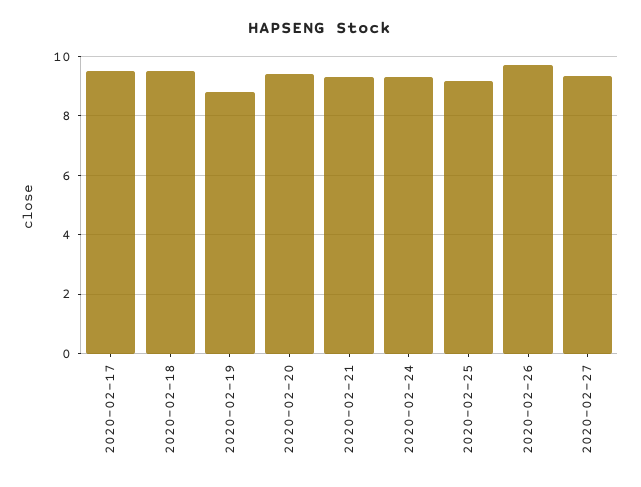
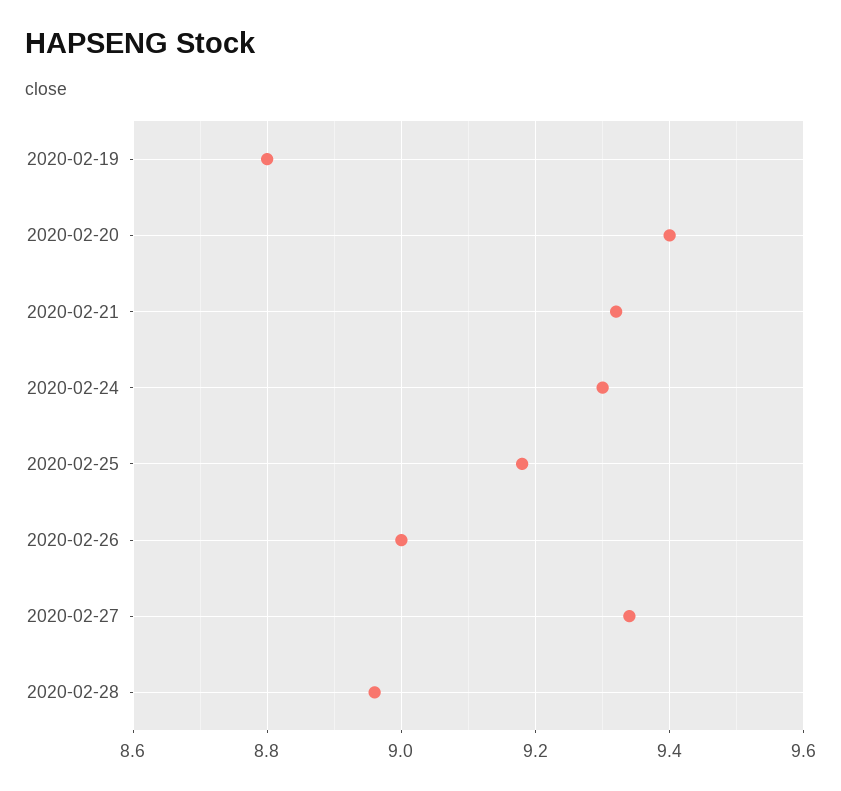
2020-02-17: 9.5 -> none
2020-02-18: 9.5 -> none
2020-02-26: 9.75 -> 9
2020-02-28: none -> 8.95

